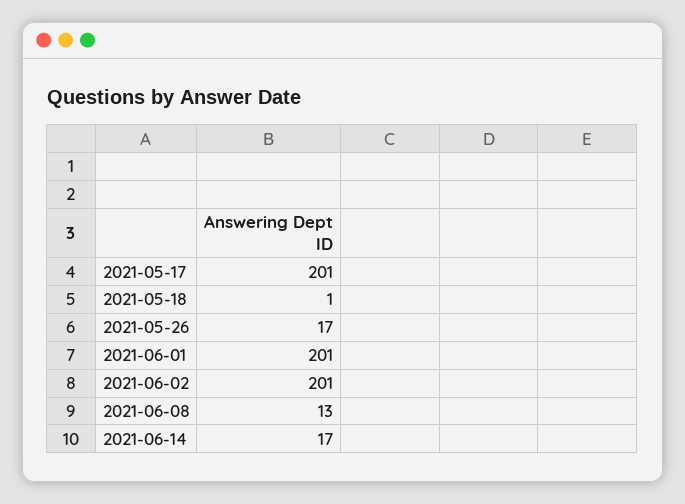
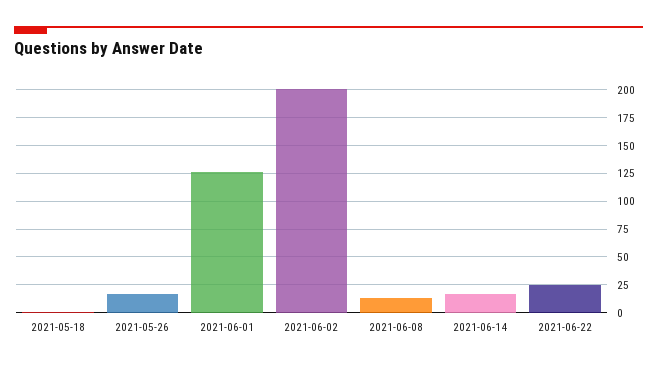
2021-05-17: 201 -> none
2021-06-01: 201 -> 125
2021-06-22: none -> 25

